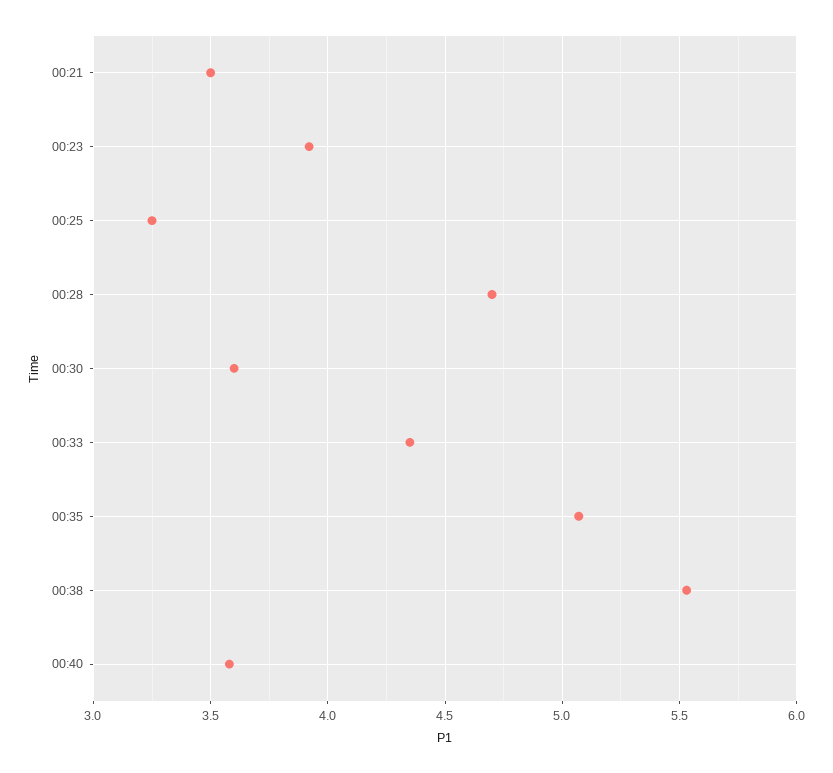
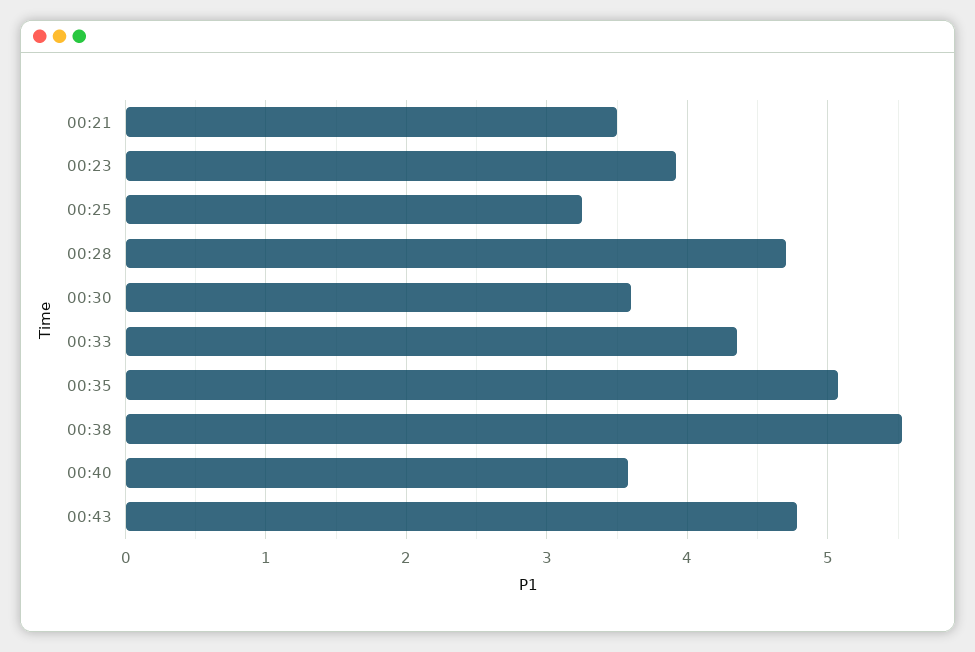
00:43: none -> 4.8

